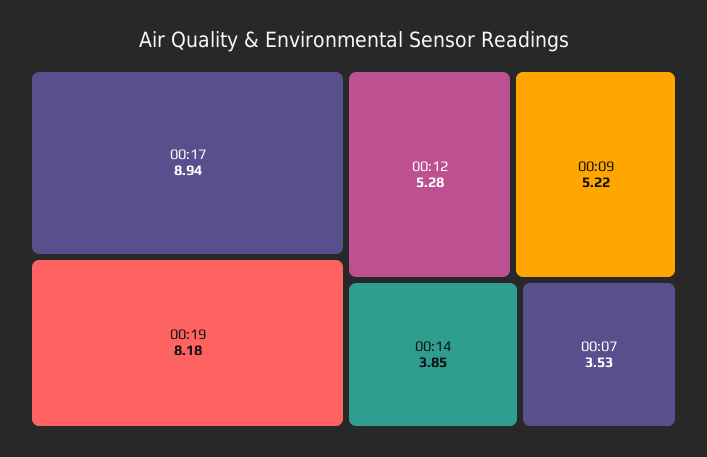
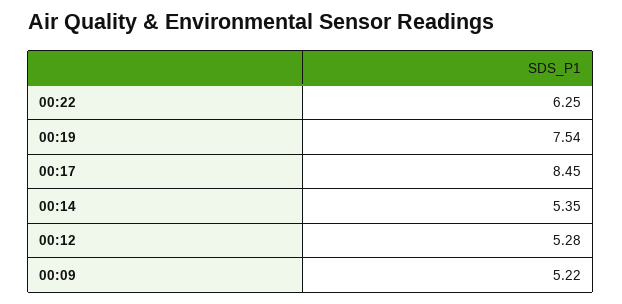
00:17: 8.94 -> 8.45
00:19: 8.18 -> 7.54
00:14: 3.85 -> 5.35
00:07: 3.53 -> none
00:22: none -> 6.25

